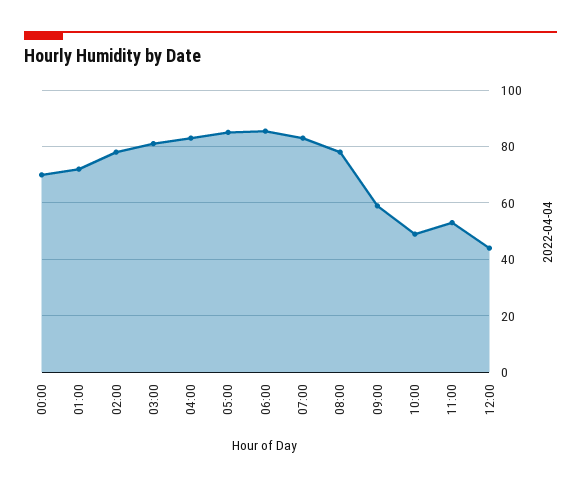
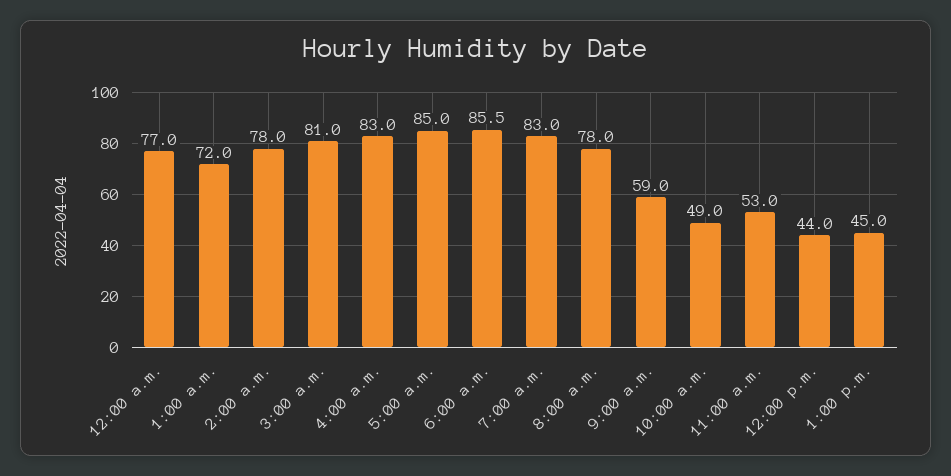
00:00: 70 -> 77
1:00 p.m.: none -> 45

